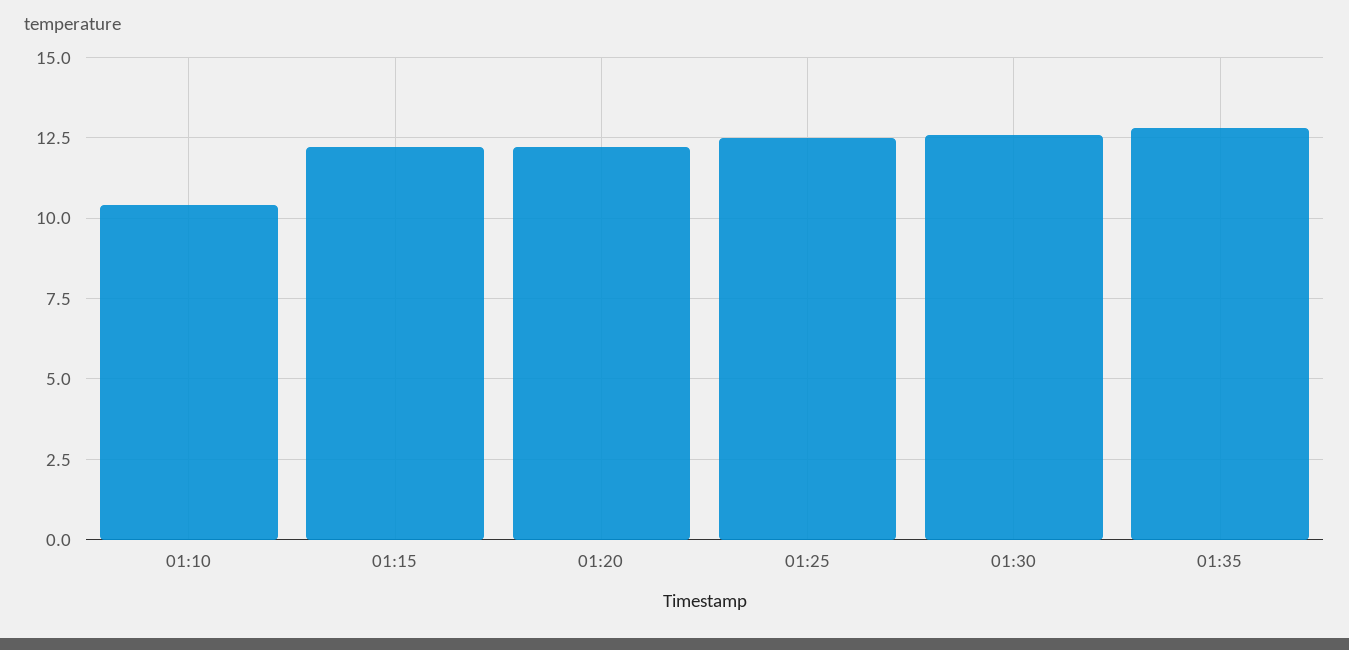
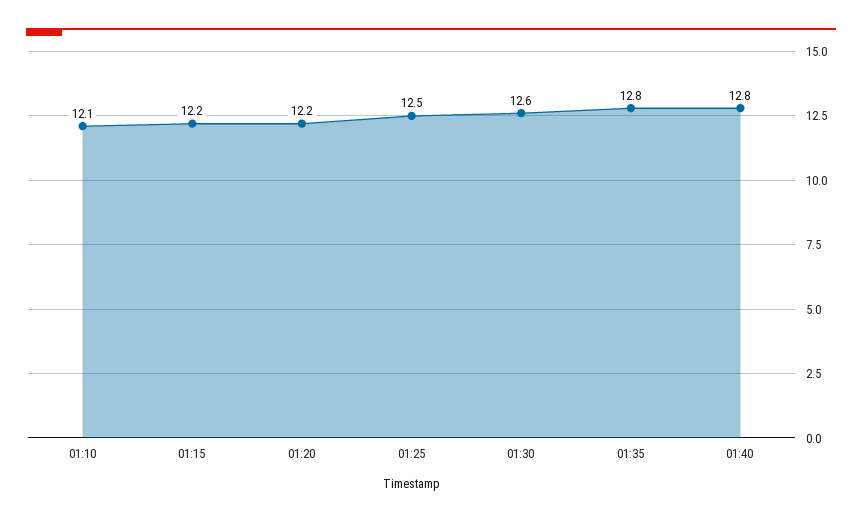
01:10: 10.5 -> 12.1
01:40: none -> 12.8

